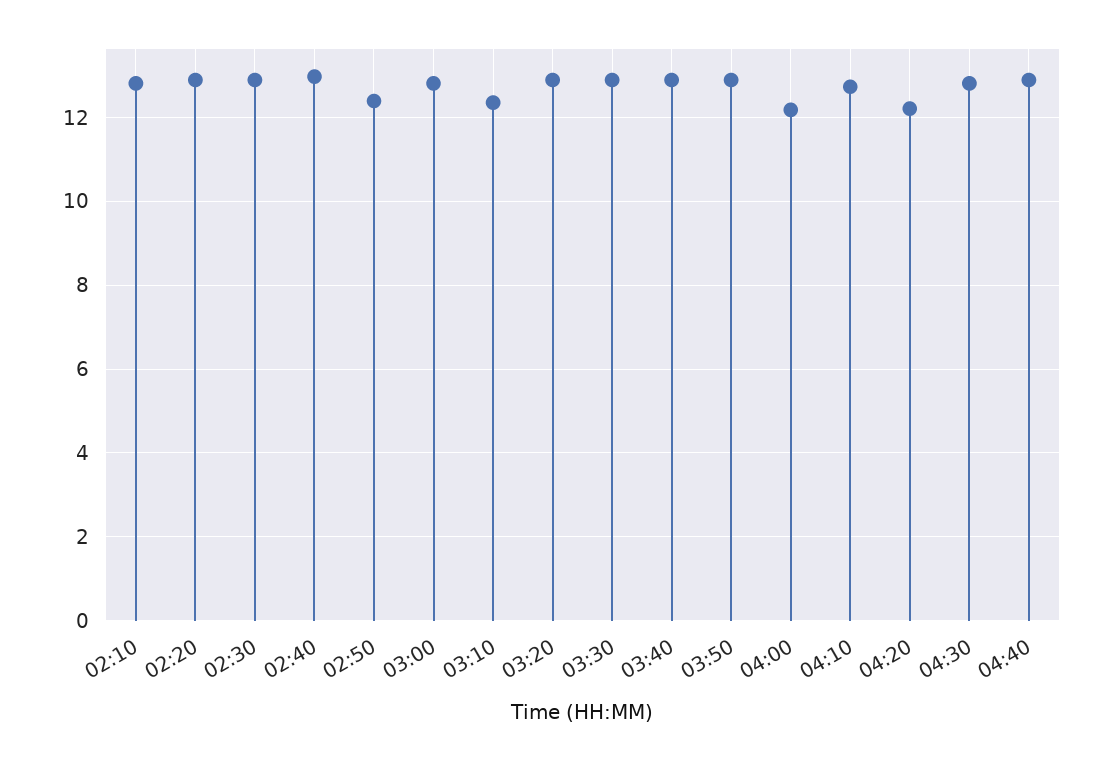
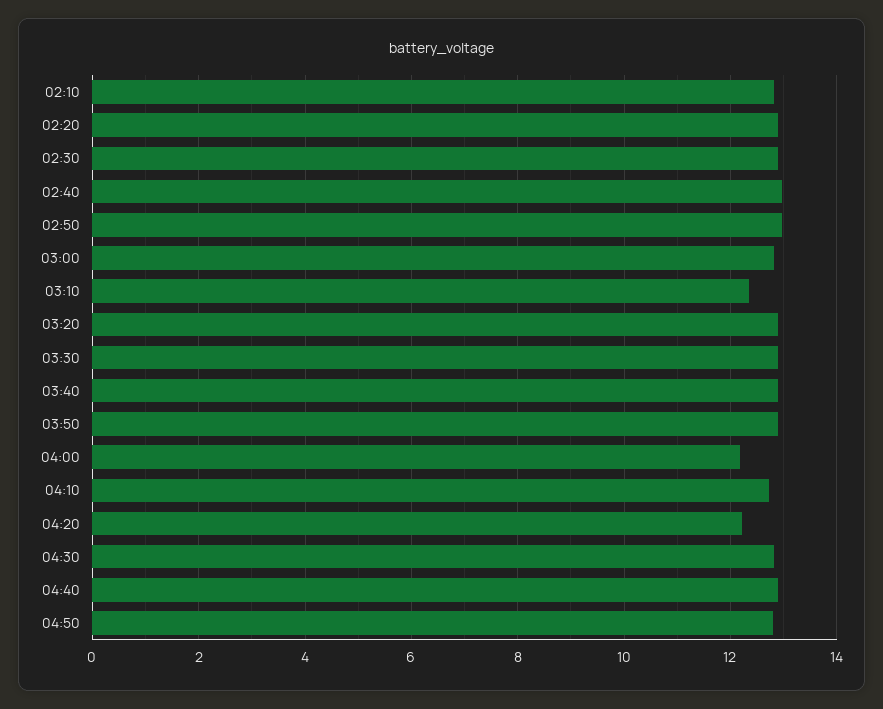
02:50: 12.4 -> 13
04:50: none -> 12.8

